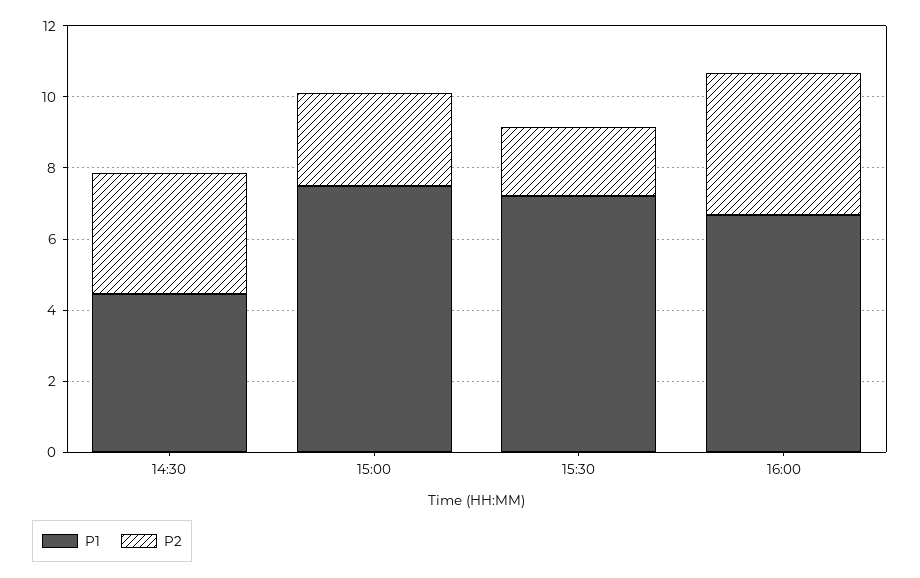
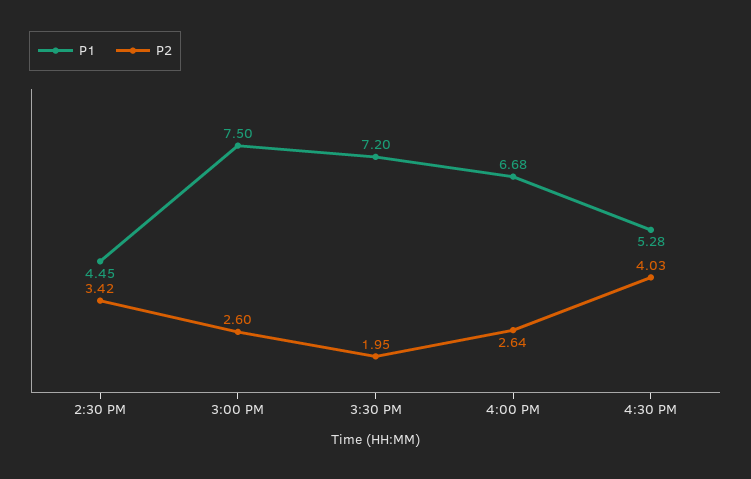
P2, 16:00: 4 -> 2.64
P1, 4:30 PM: none -> 5.28
P2, 4:30 PM: none -> 4.03

